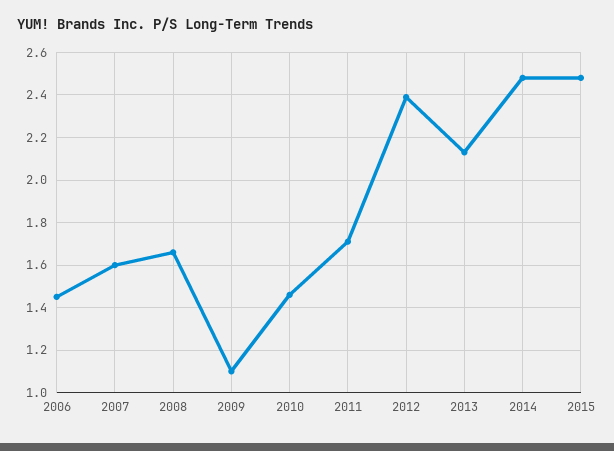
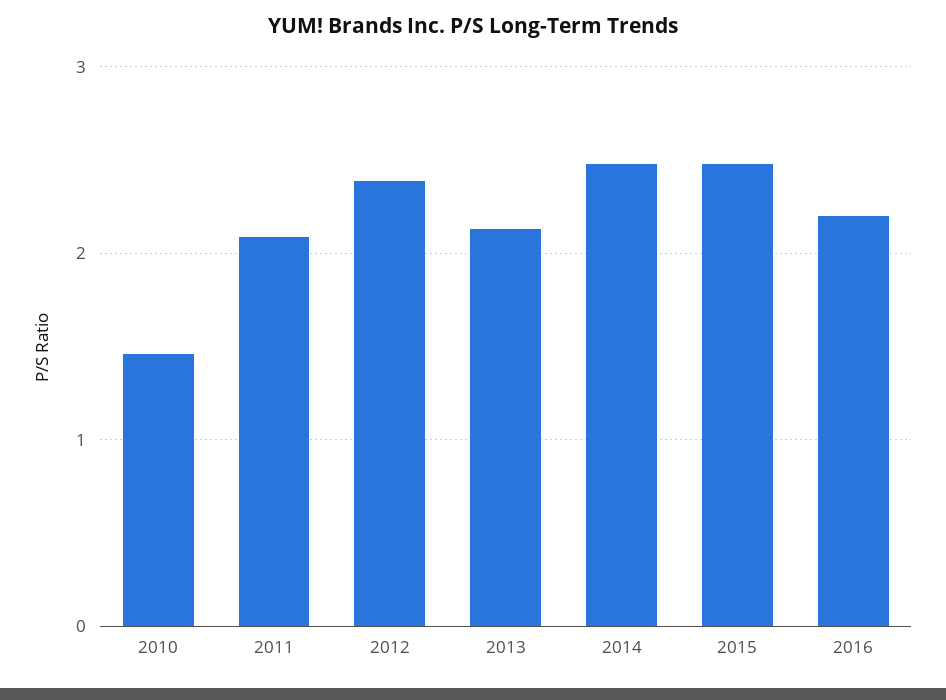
2006: 1.45 -> none
2007: 1.6 -> none
2008: 1.65 -> none
2009: 1.1 -> none
2011: 1.7 -> 2.1
2016: none -> 2.2

